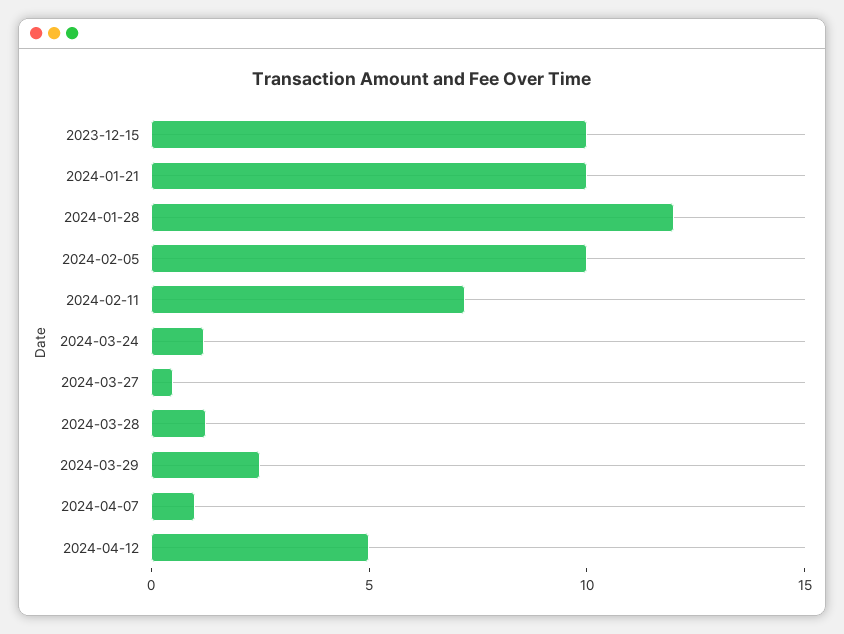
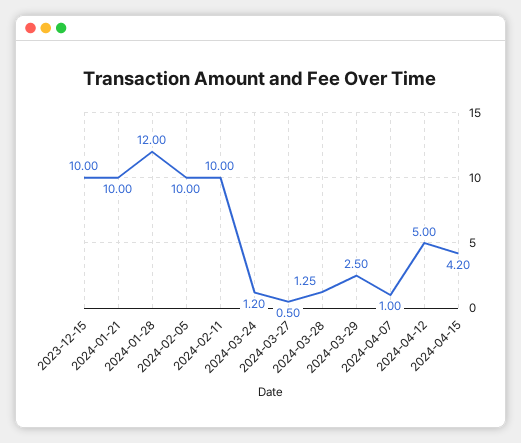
2024-02-11: 7 -> 10
2024-04-15: none -> 4.2

